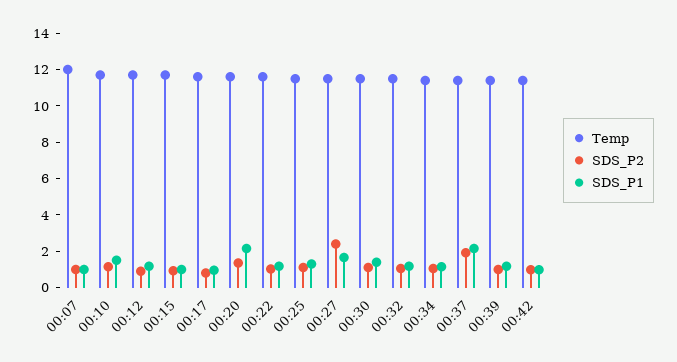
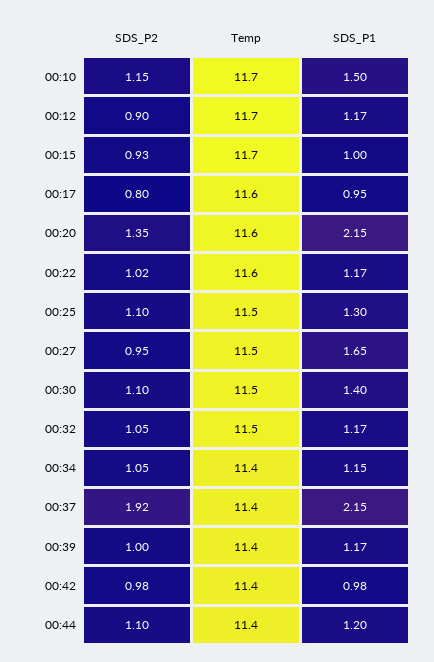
Temp, 00:07: 12 -> none
SDS_P2, 00:07: 1 -> none
SDS_P1, 00:07: 1 -> none
SDS_P2, 00:27: 2.5 -> 0.95
SDS_P2, 00:44: none -> 1.1
Temp, 00:44: none -> 11.4
SDS_P1, 00:44: none -> 1.2

